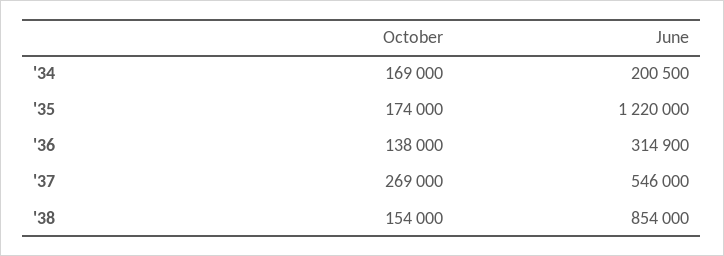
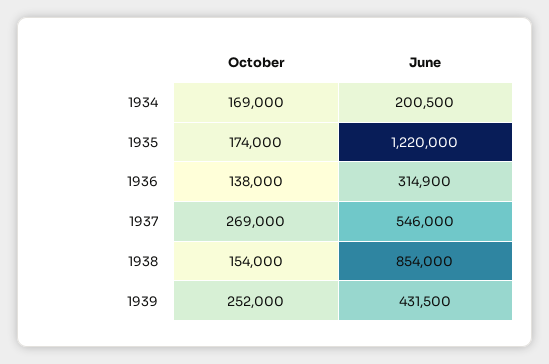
October, 1939: none -> 252000
June, 1939: none -> 431500

